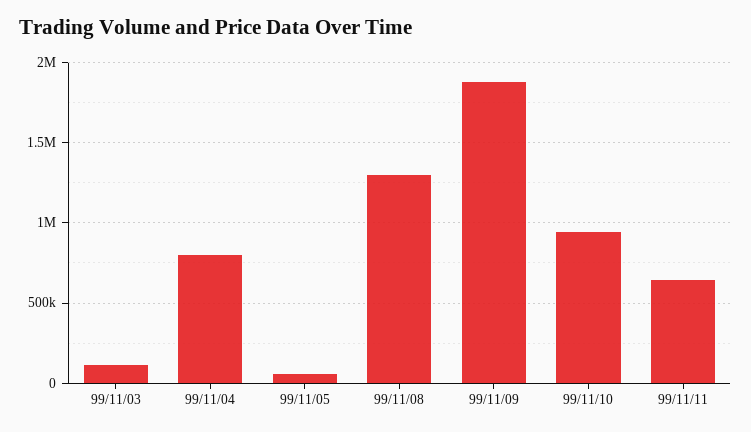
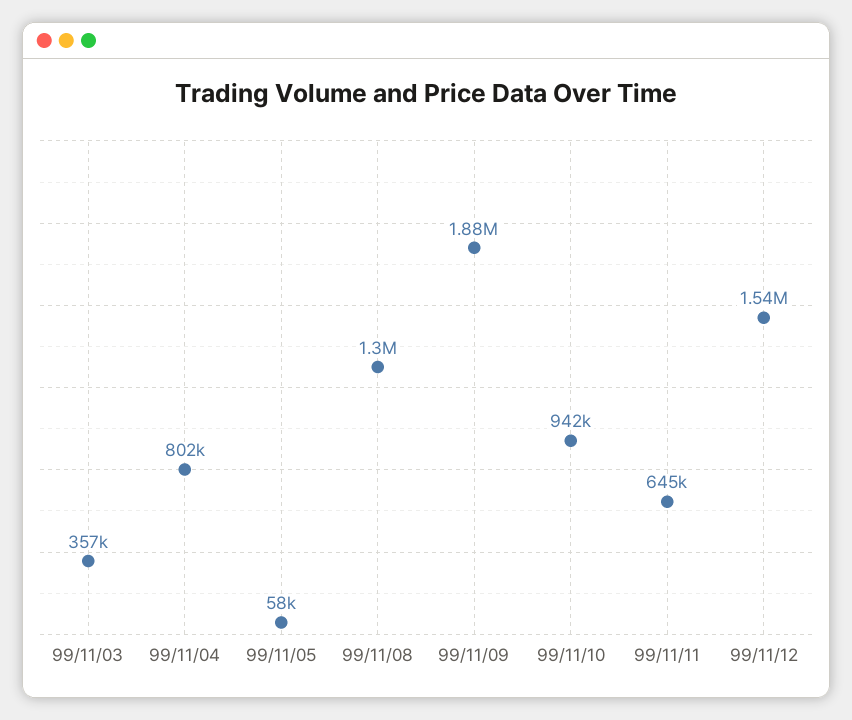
99/11/03: 100000 -> 357000
99/11/12: none -> 1540000

